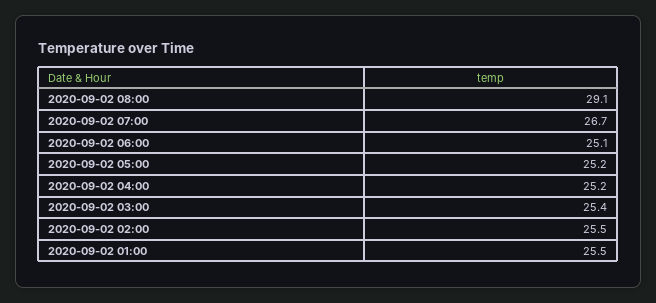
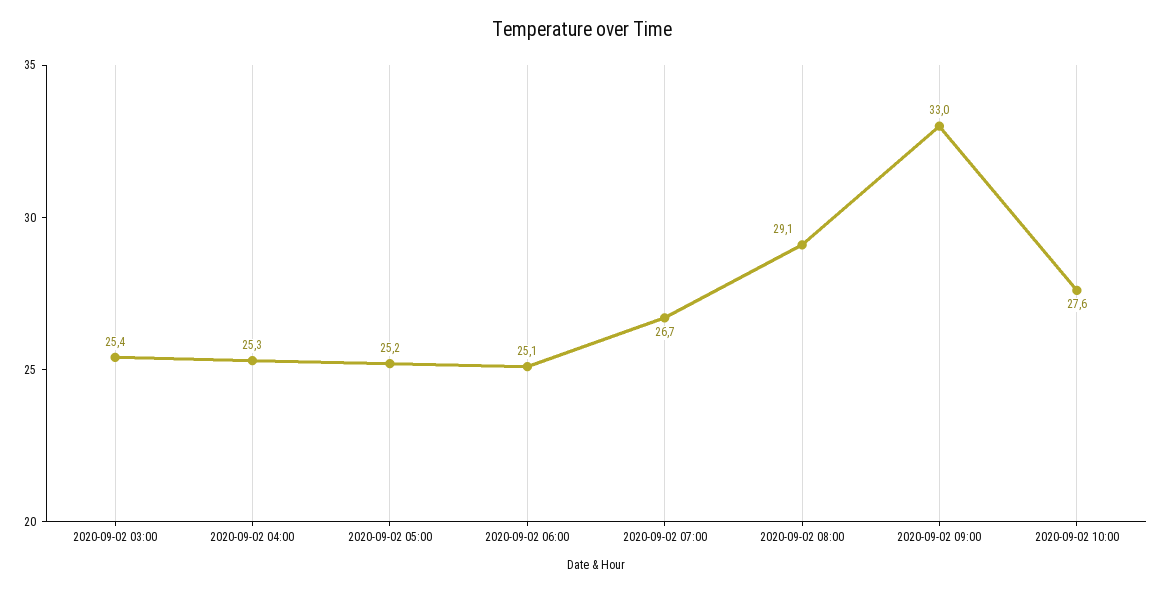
2020-09-02 04:00: 25.2 -> 25.3
2020-09-02 02:00: 25.5 -> none
2020-09-02 01:00: 25.5 -> none
2020-09-02 09:00: none -> 33
2020-09-02 10:00: none -> 27.6

